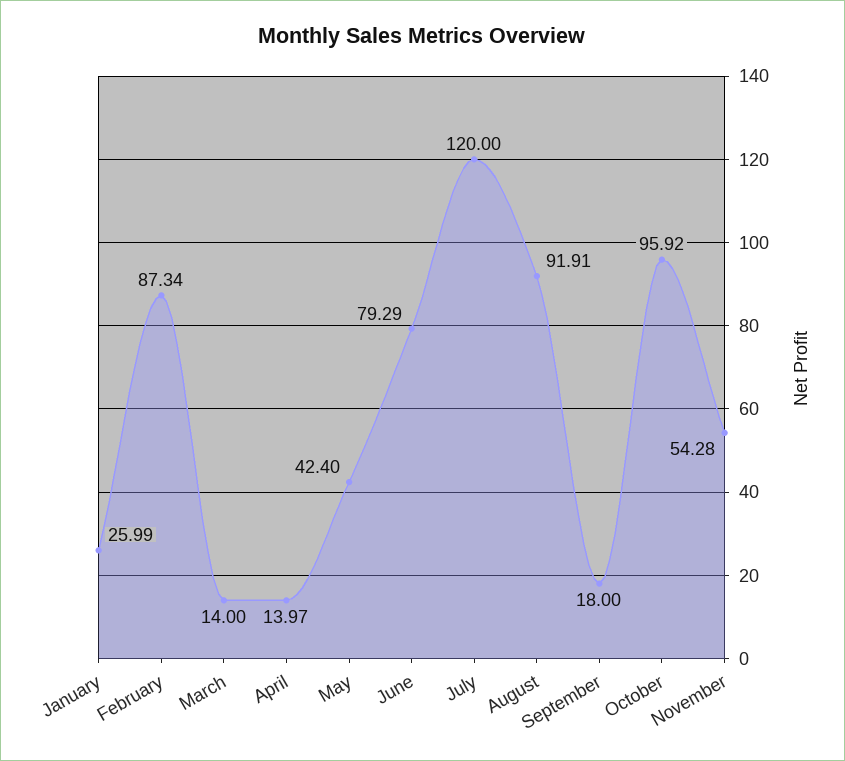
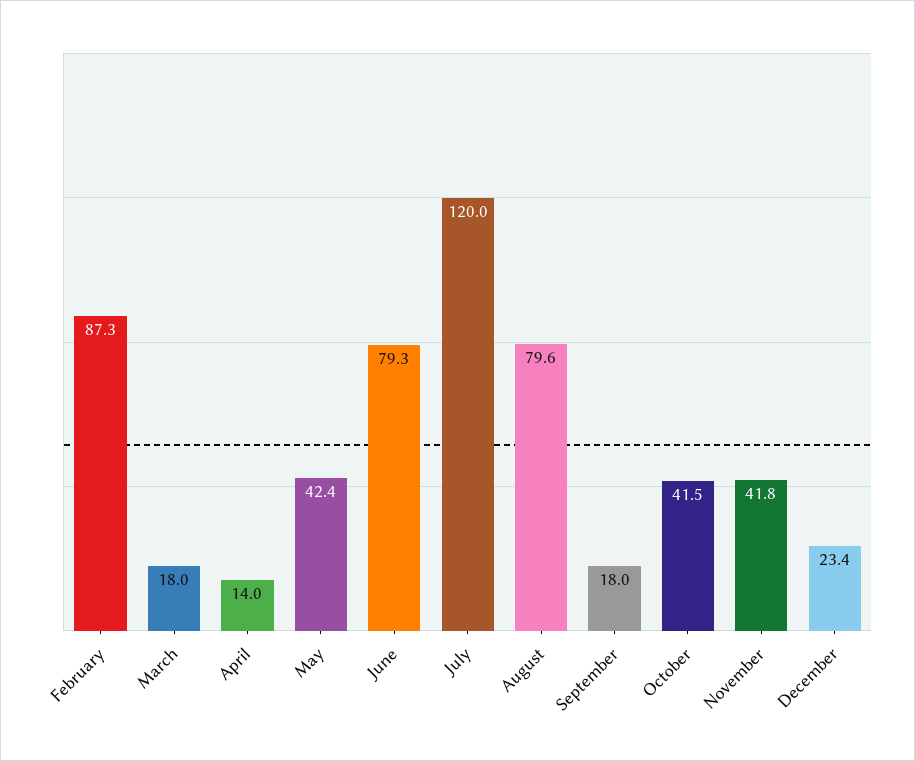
January: 25.99 -> none
March: 14 -> 18
August: 91.91 -> 79.6
October: 95.92 -> 41.5
November: 54.28 -> 41.8
December: none -> 23.4

